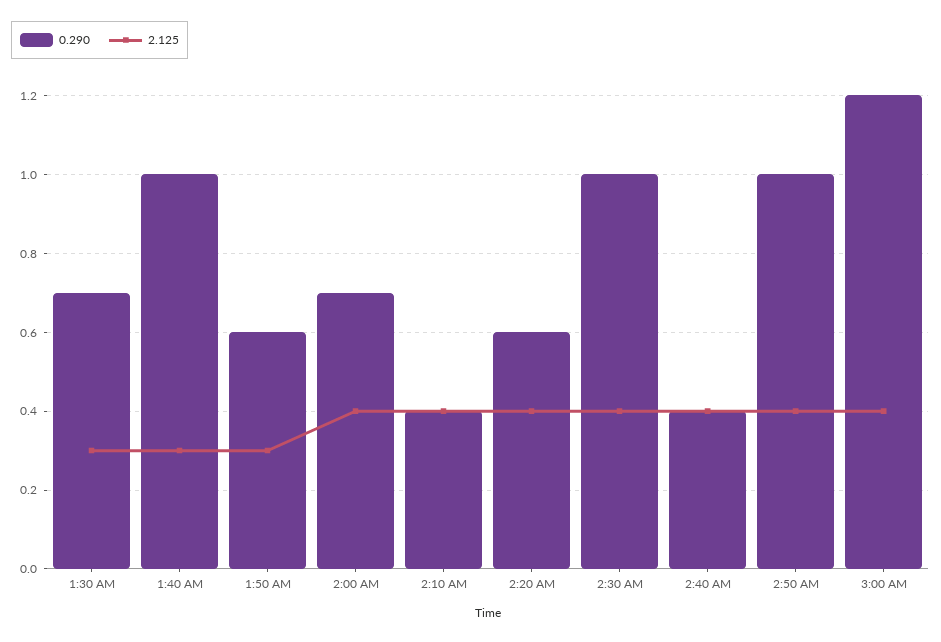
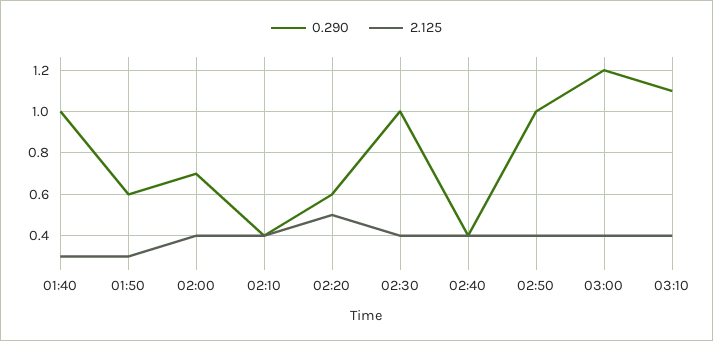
0.290, 1:30 AM: 0.7 -> none
2.125, 1:30 AM: 0.3 -> none
2.125, 2:20 AM: 0.4 -> 0.5
0.290, 03:10: none -> 1.1
2.125, 03:10: none -> 0.4

